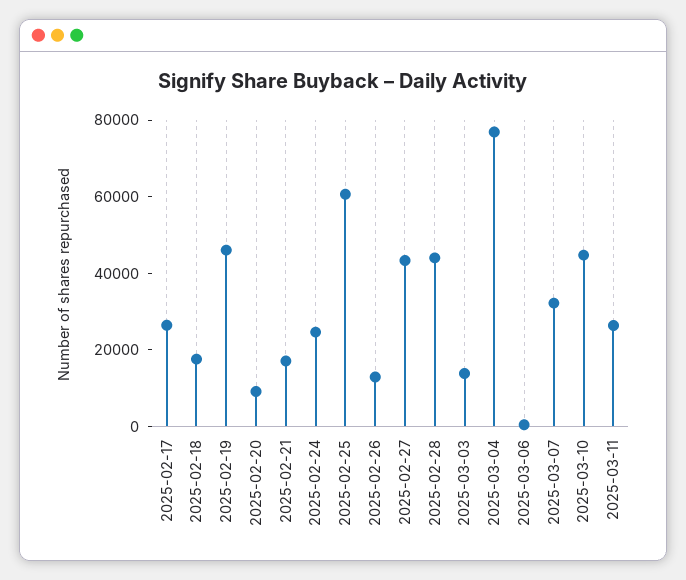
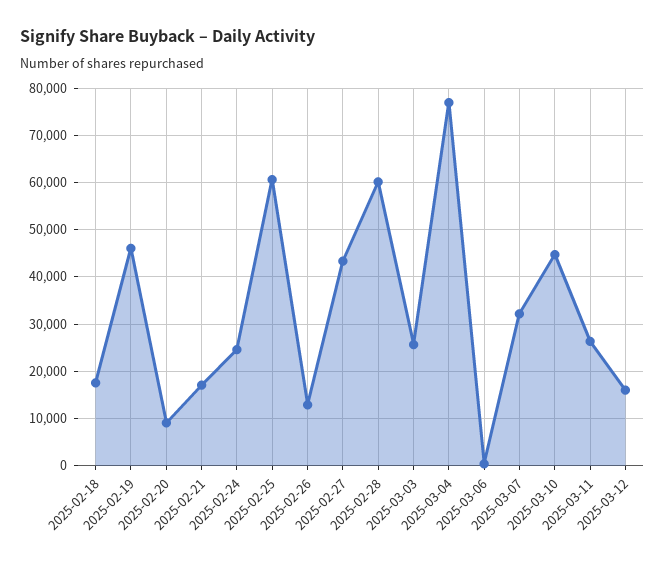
2025-02-17: 25000 -> none
2025-02-28: 45000 -> 60000
2025-03-03: 15000 -> 26000
2025-03-12: none -> 16000

